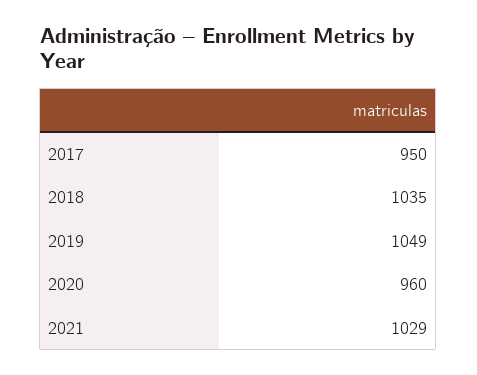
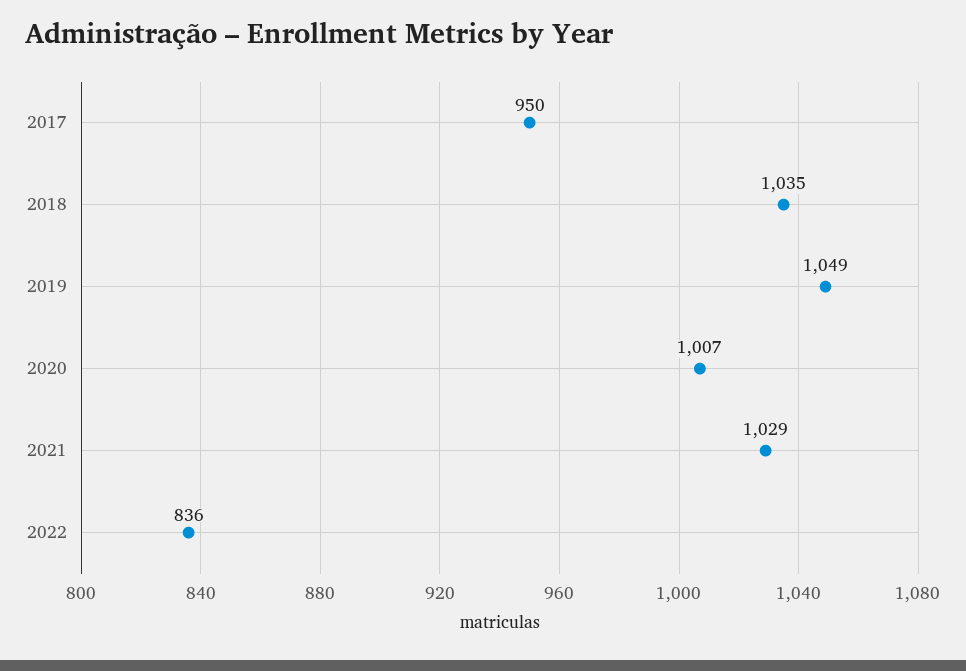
2020: 960 -> 1007
2022: none -> 836

